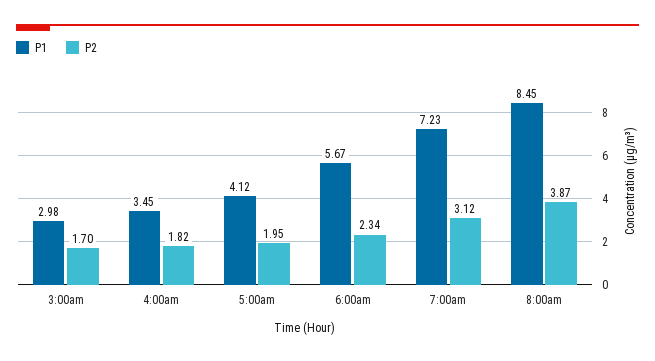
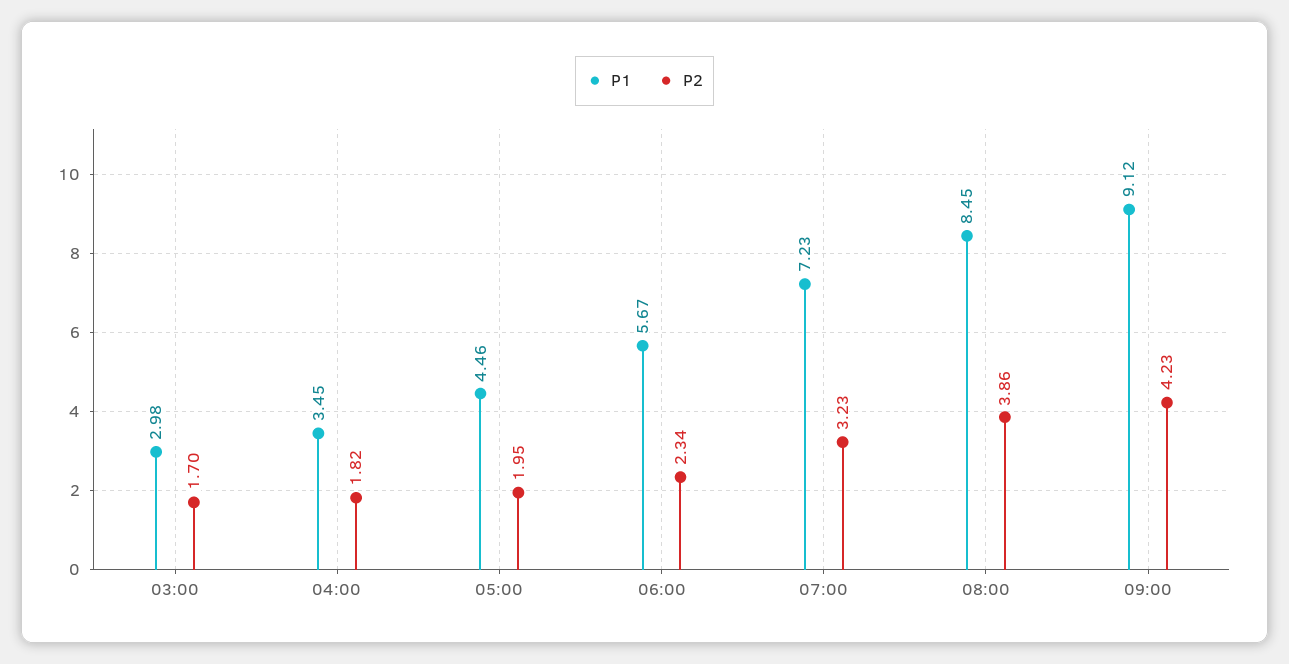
P1, 5:00am: 4.12 -> 4.46
P2, 7:00am: 3.12 -> 3.23
P2, 8:00am: 3.87 -> 3.86
P1, 09:00: none -> 9.12
P2, 09:00: none -> 4.23

